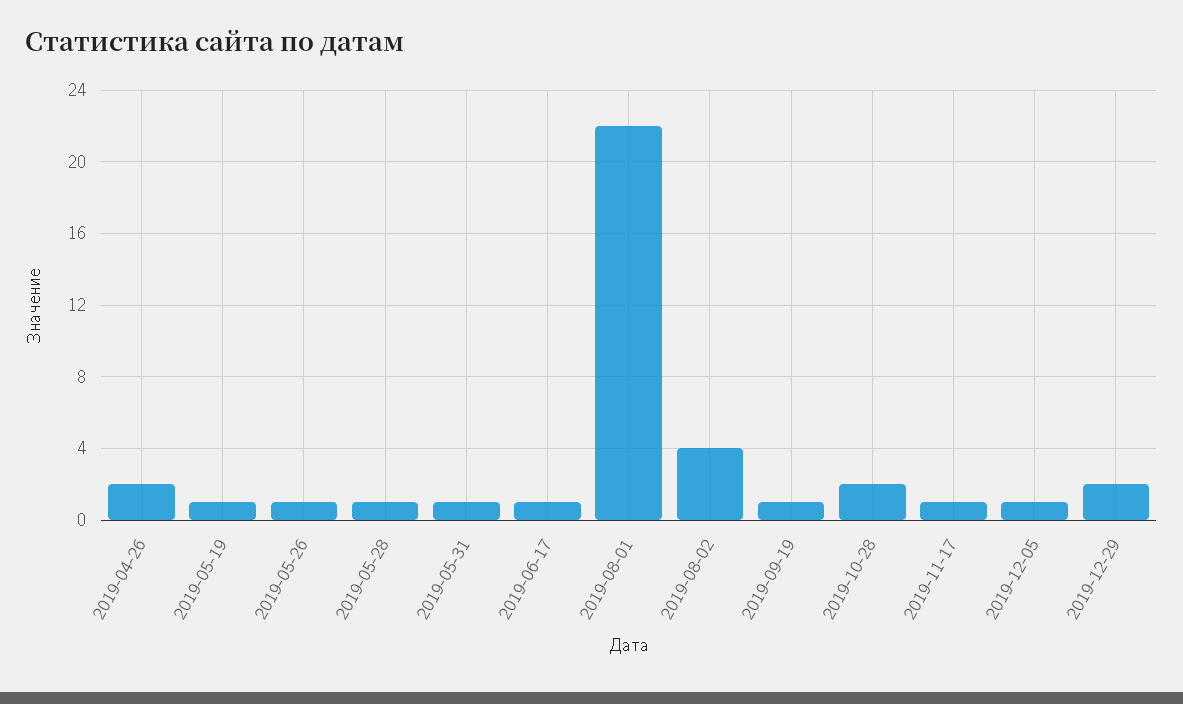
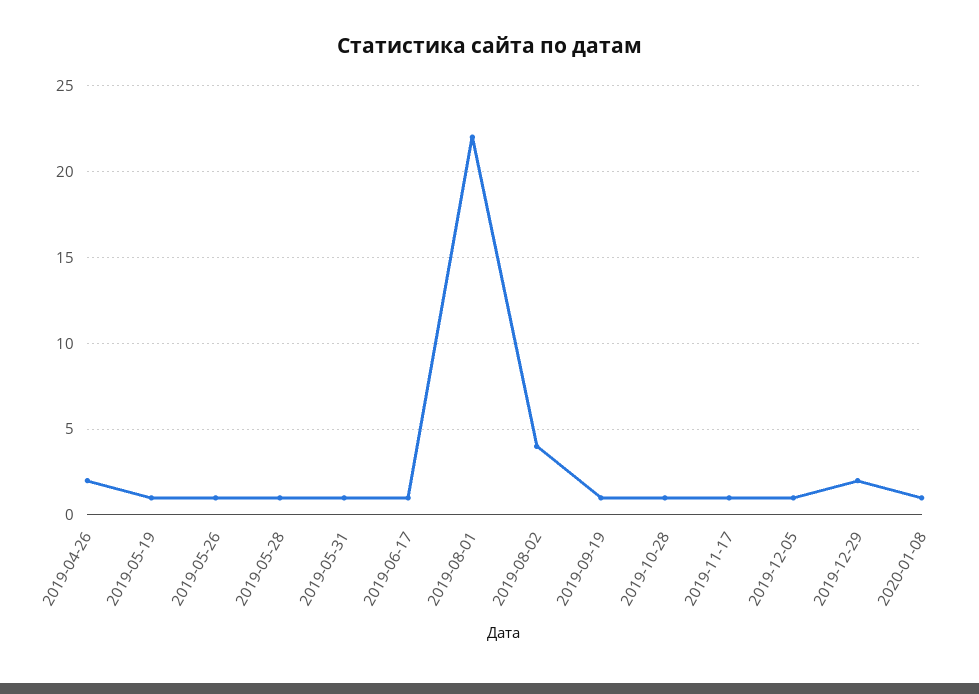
2019-10-28: 2 -> 1
2020-01-08: none -> 1

